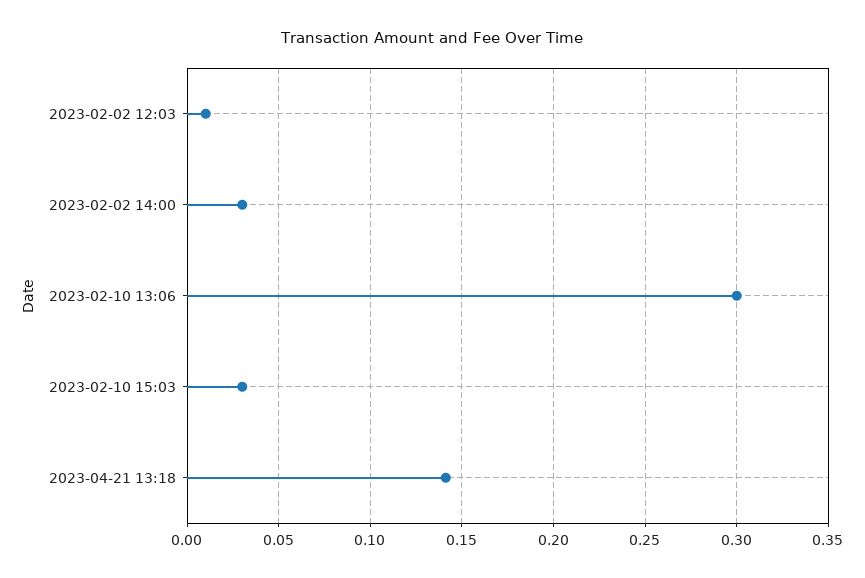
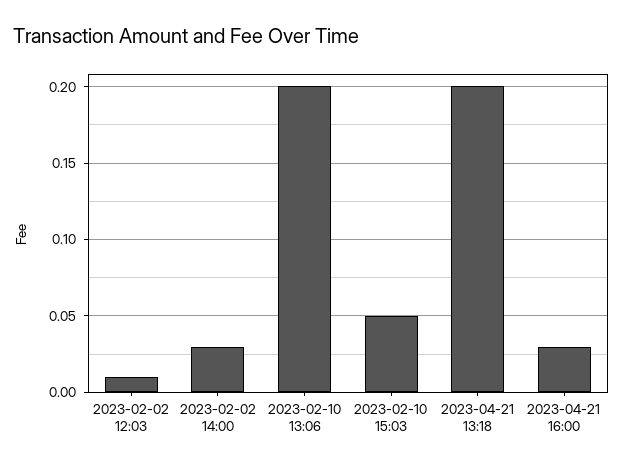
2023-02-10 13:06: 0.3 -> 0.2
2023-02-10 15:03: 0.03 -> 0.05
2023-04-21 13:18: 0.14 -> 0.2
2023-04-21 16:00: none -> 0.03

